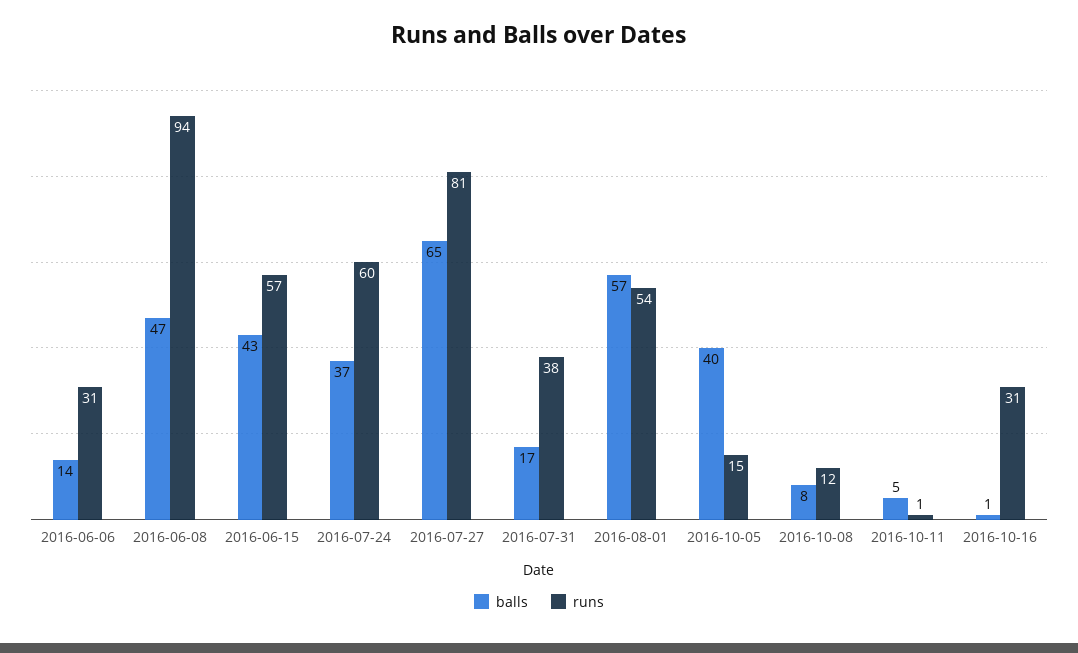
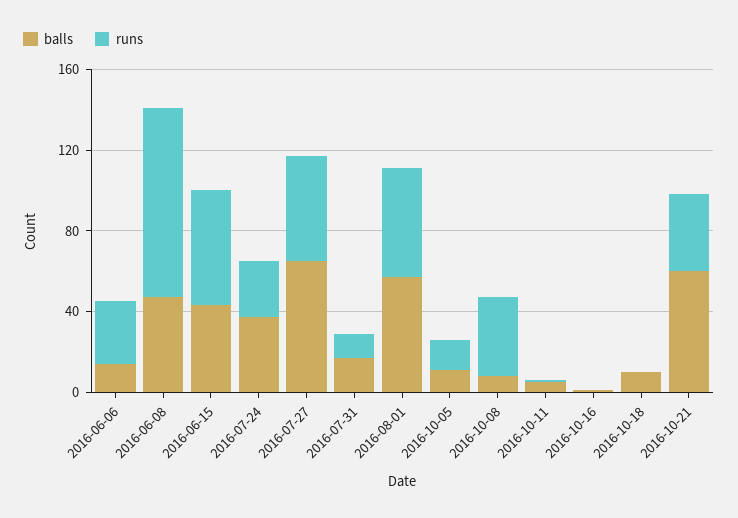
runs, 2016-07-24: 60 -> 30
runs, 2016-07-27: 81 -> 50
runs, 2016-07-31: 38 -> 10
balls, 2016-10-05: 40 -> 10
runs, 2016-10-08: 12 -> 40
runs, 2016-10-16: 31 -> 0
balls, 2016-10-18: none -> 10
runs, 2016-10-18: none -> 0
balls, 2016-10-21: none -> 60
runs, 2016-10-21: none -> 40

